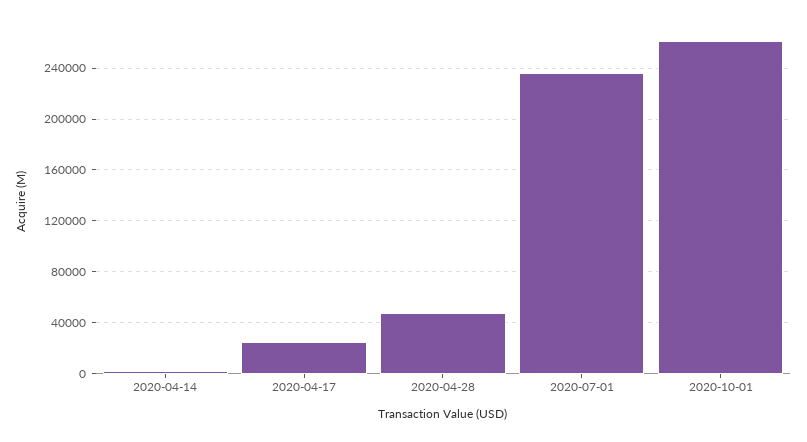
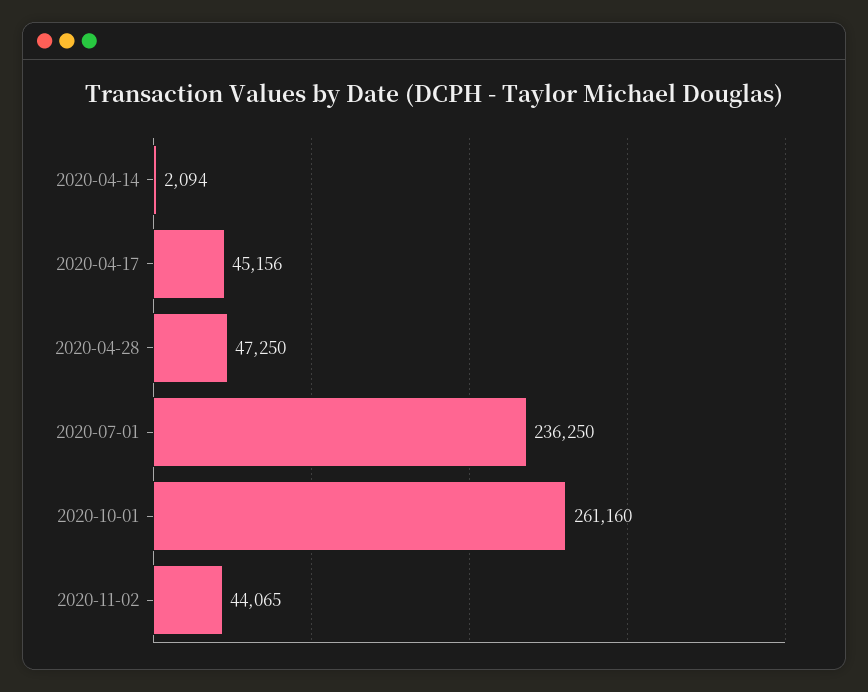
2020-04-17: 25000 -> 45156
2020-11-02: none -> 44065

